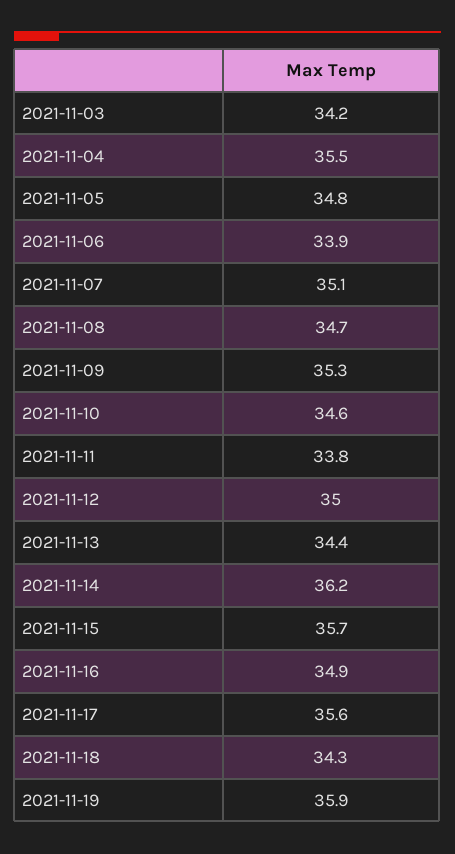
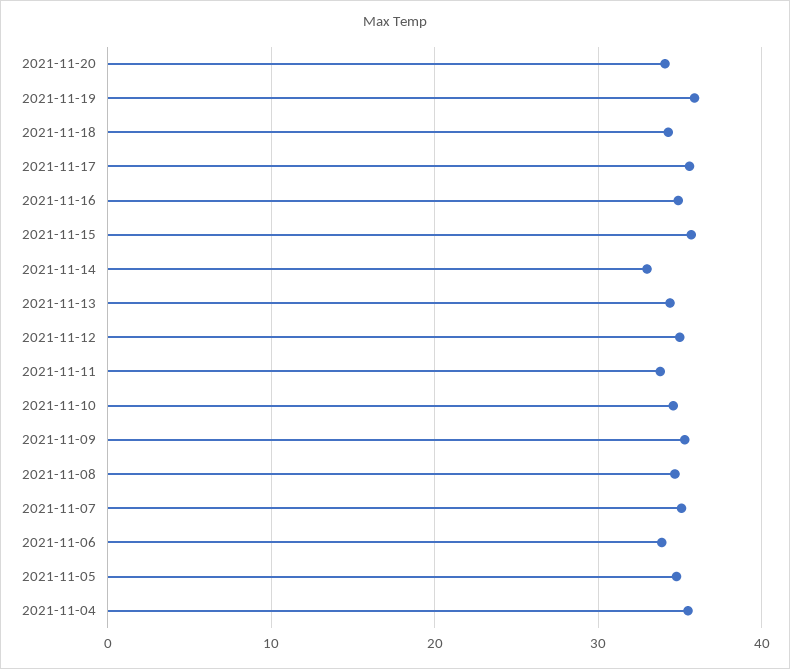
2021-11-03: 34.2 -> none
2021-11-14: 36.2 -> 33
2021-11-20: none -> 34

